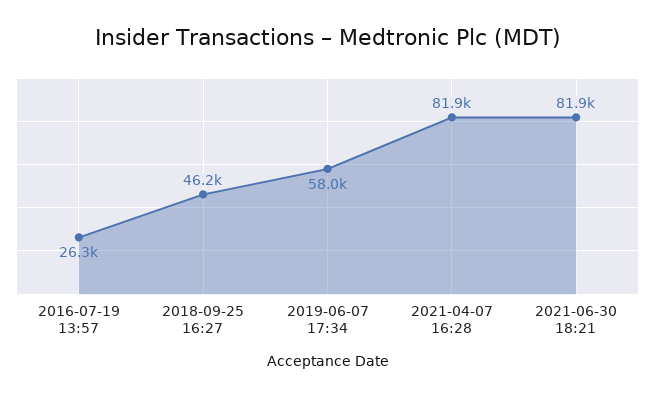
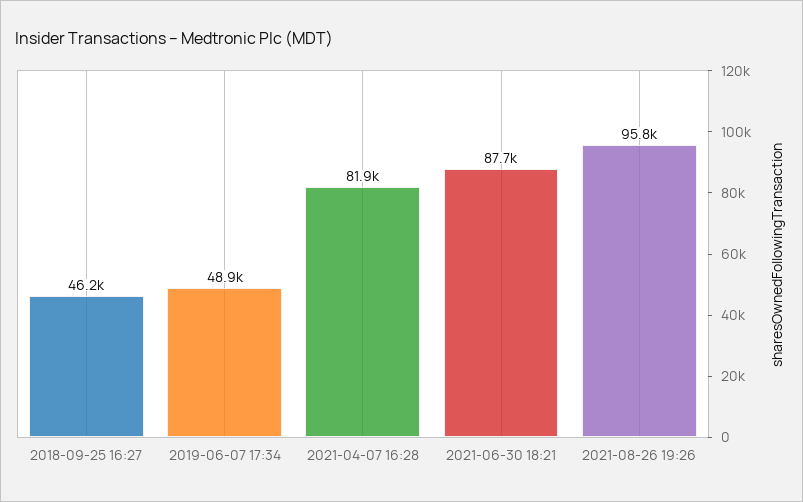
2016-07-19 13:57: 26300 -> none
2019-06-07 17:34: 58000 -> 48900
2021-06-30 18:21: 81900 -> 87700
2021-08-26 19:26: none -> 95800

